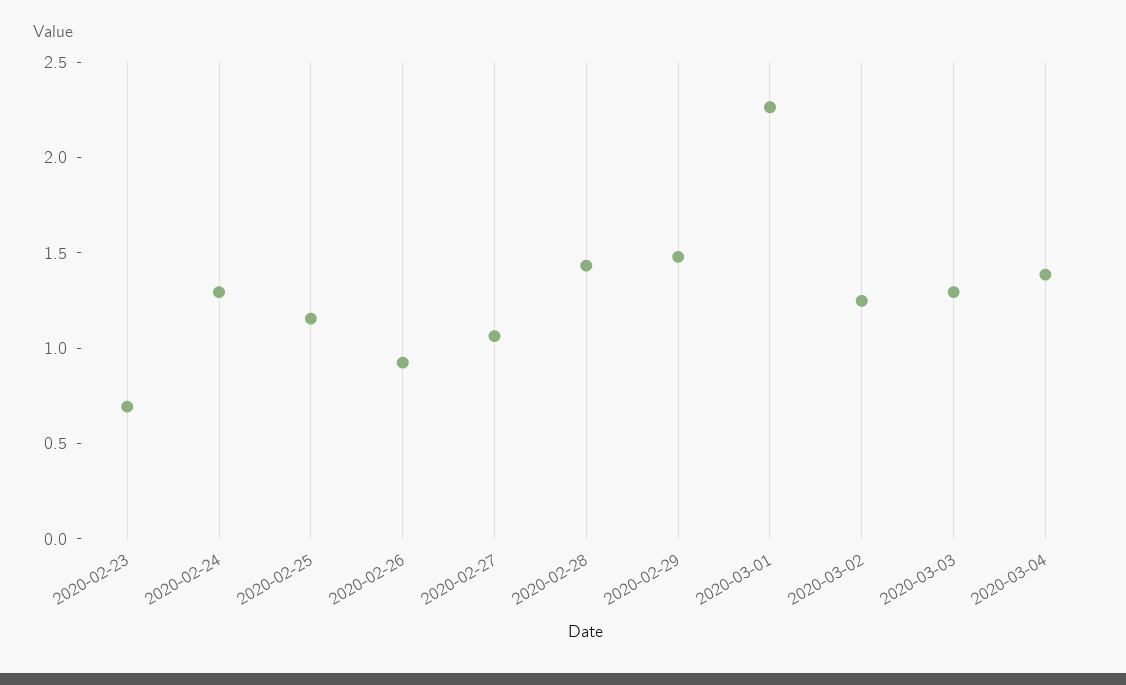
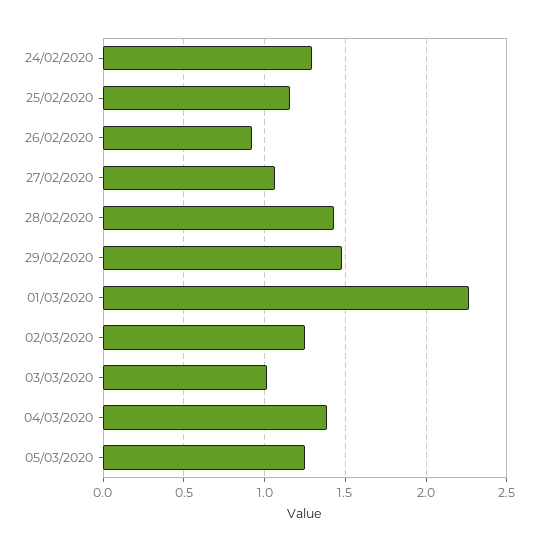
2020-02-23: 0.7 -> none
2020-03-03: 1.3 -> 1
05/03/2020: none -> 1.25

